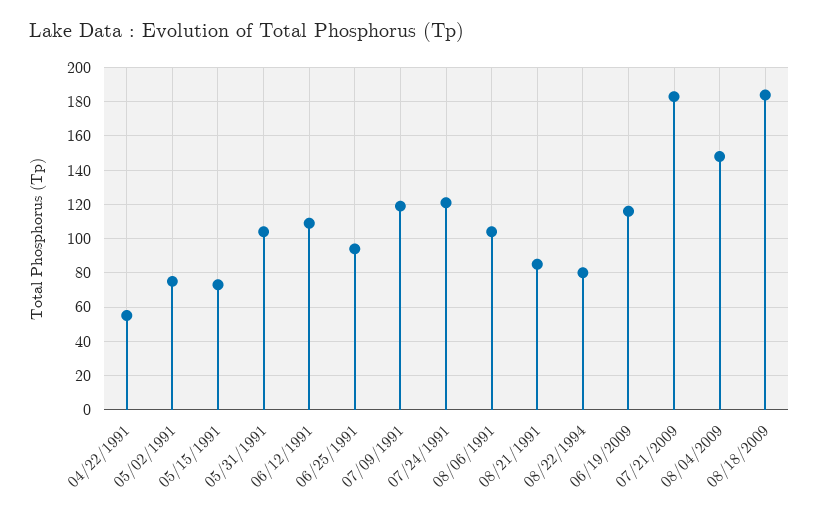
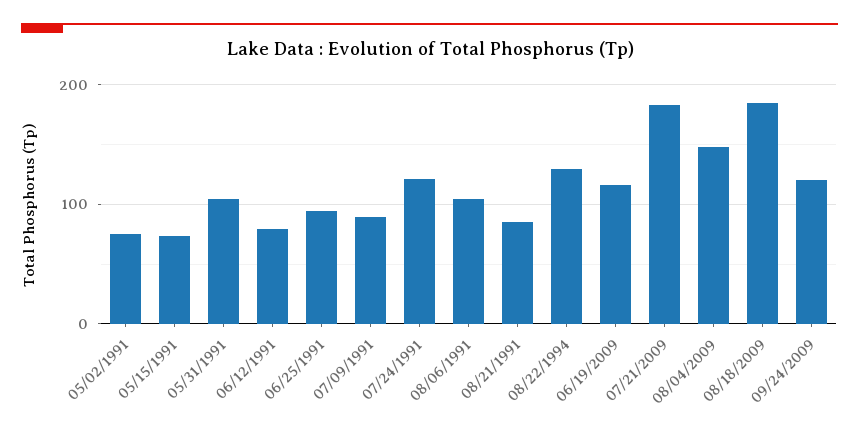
04/22/1991: 55 -> none
06/12/1991: 110 -> 80
07/09/1991: 120 -> 90
08/22/1994: 80 -> 130
09/24/2009: none -> 120

